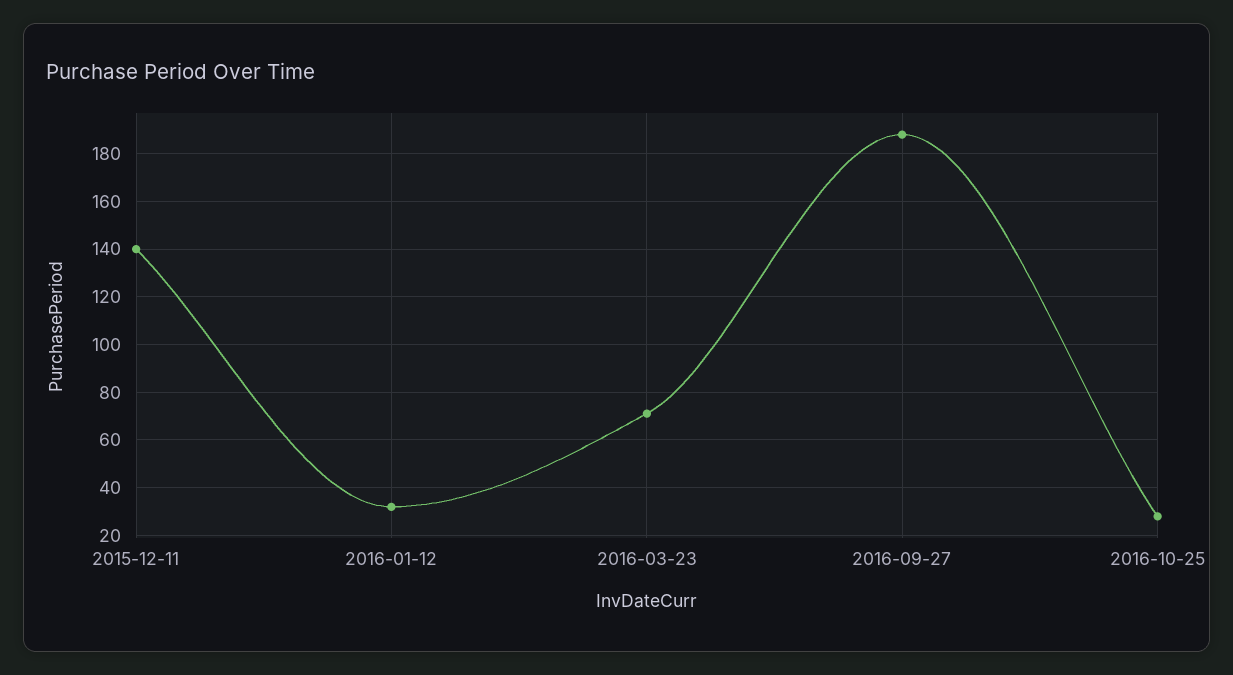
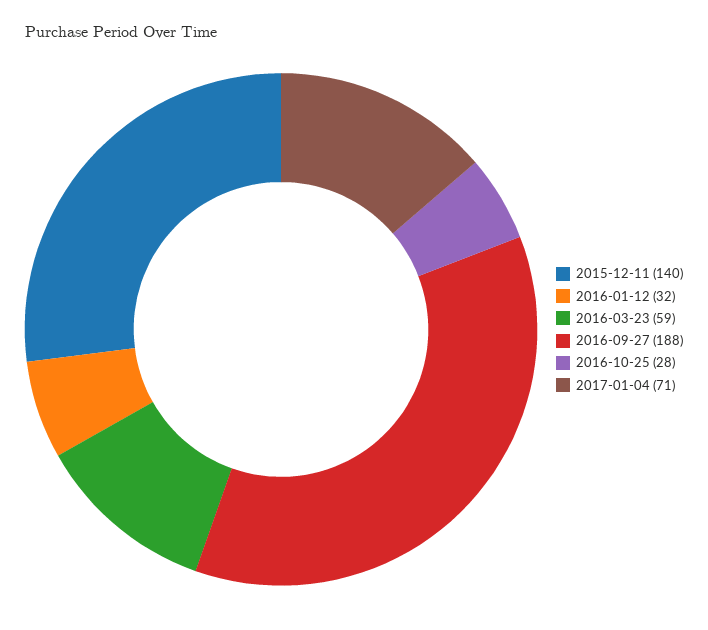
2016-03-23: 70 -> 59
2017-01-04: none -> 71

